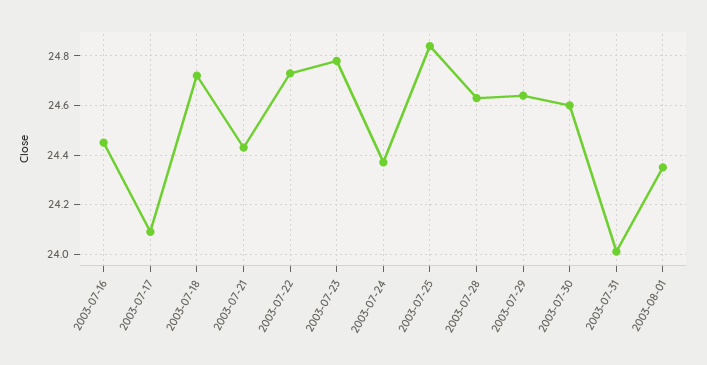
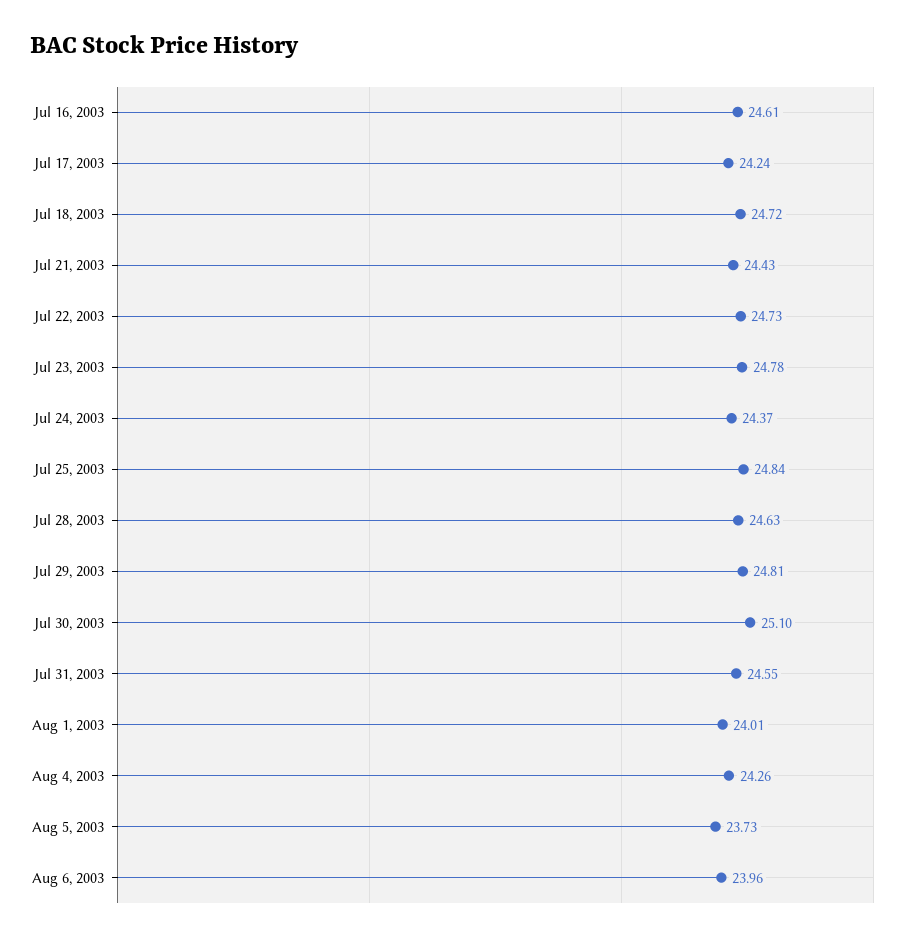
2003-07-16: 24.45 -> 24.61
2003-07-17: 24.1 -> 24.24
2003-07-29: 24.65 -> 24.81
2003-07-30: 24.6 -> 25.1
2003-07-31: 24 -> 24.55
2003-08-01: 24.35 -> 24.01
Aug 4, 2003: none -> 24.26
Aug 5, 2003: none -> 23.73
Aug 6, 2003: none -> 23.96

